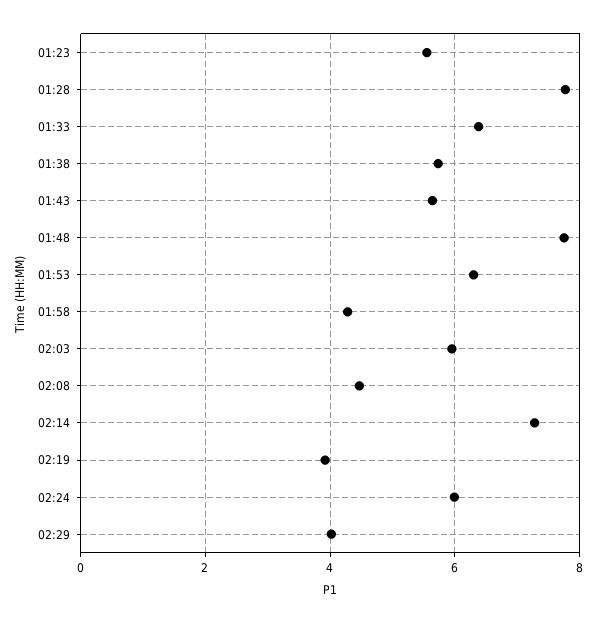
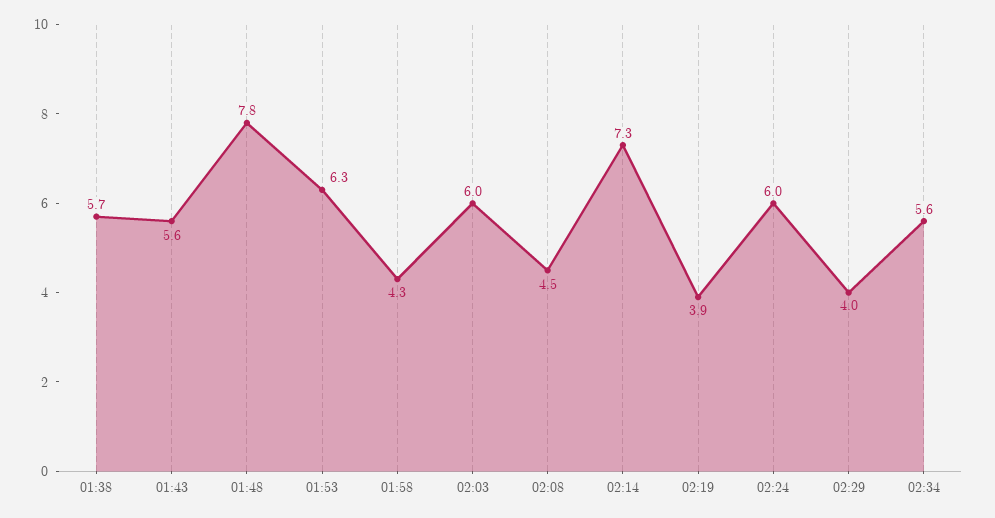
01:23: 5.6 -> none
01:28: 7.8 -> none
01:33: 6.4 -> none
02:34: none -> 5.6

